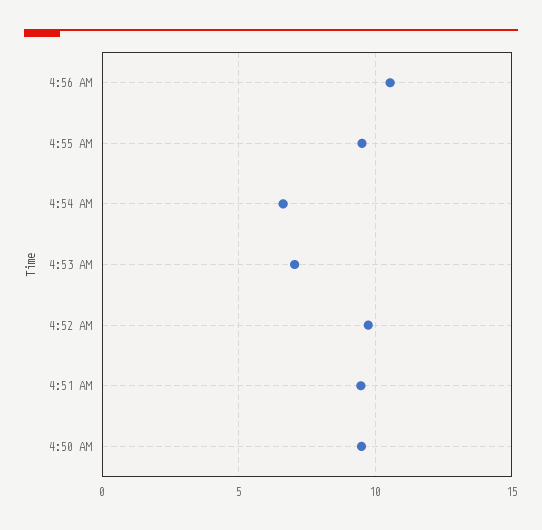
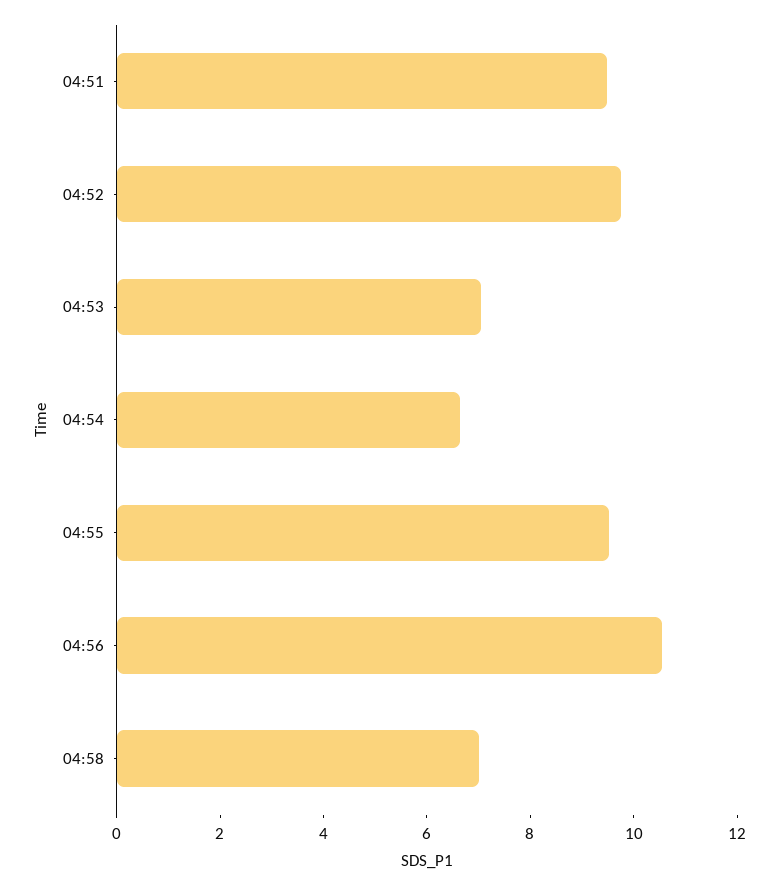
4:50 AM: 9.5 -> none
04:58: none -> 7

